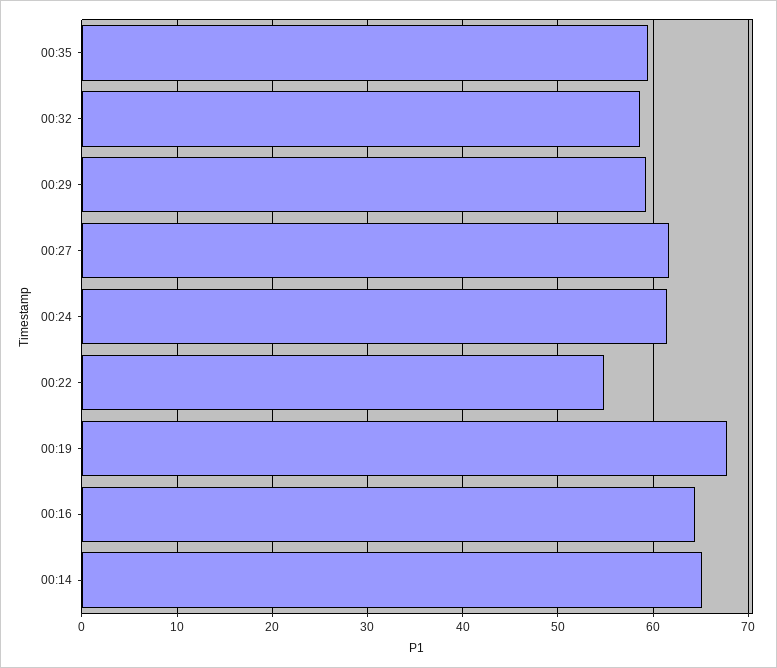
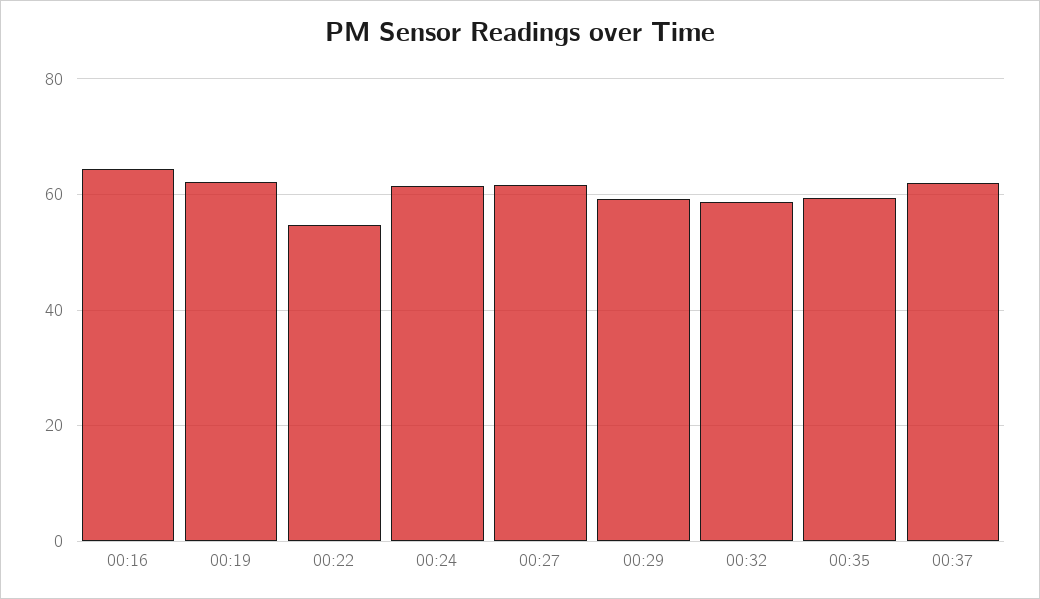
00:19: 68 -> 62
00:14: 65 -> none
00:37: none -> 62

